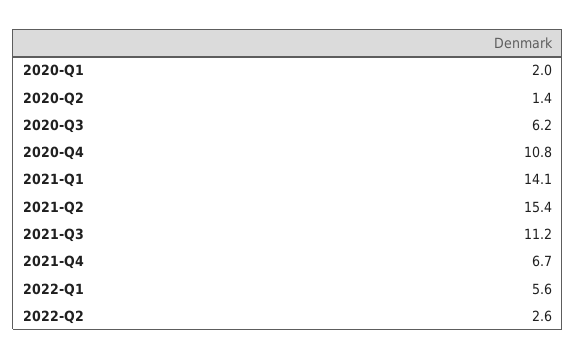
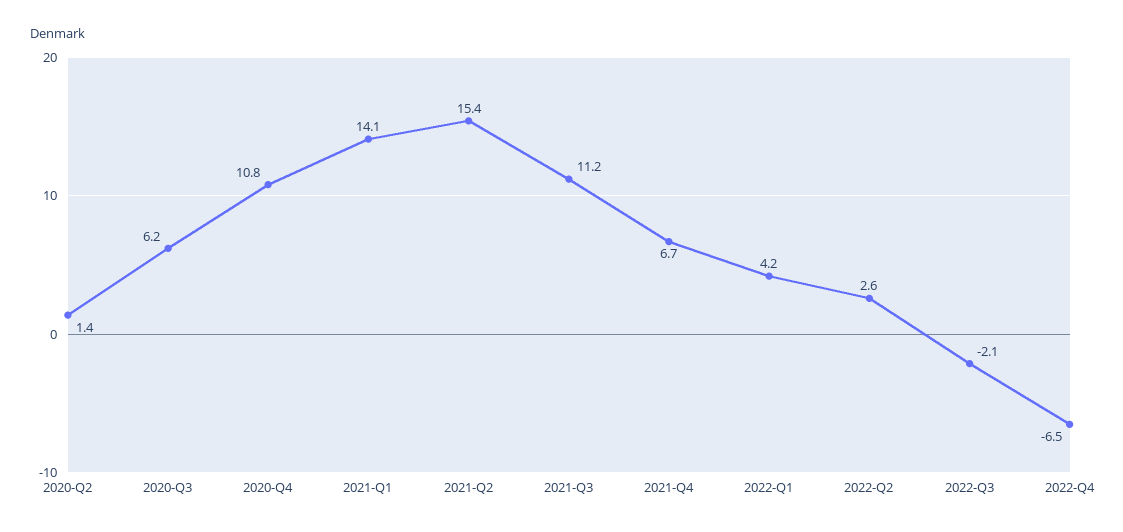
2020-Q1: 2 -> none
2022-Q1: 5.6 -> 4.2
2022-Q3: none -> -2.1
2022-Q4: none -> -6.5

